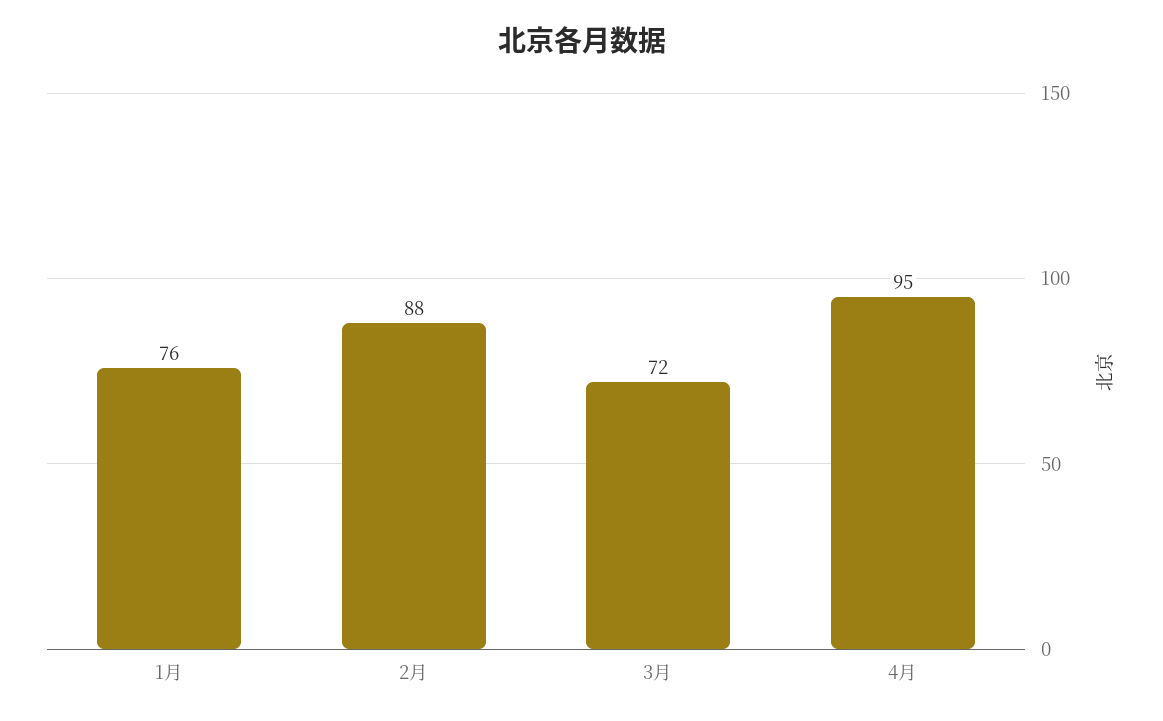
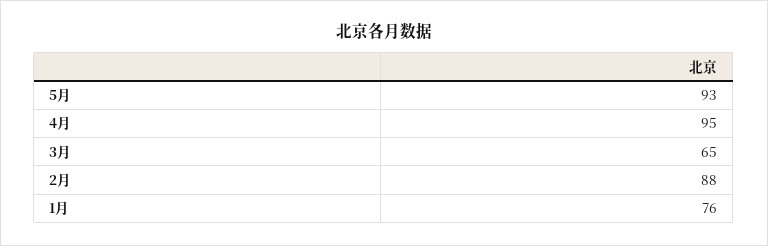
3月: 72 -> 65
5月: none -> 93

